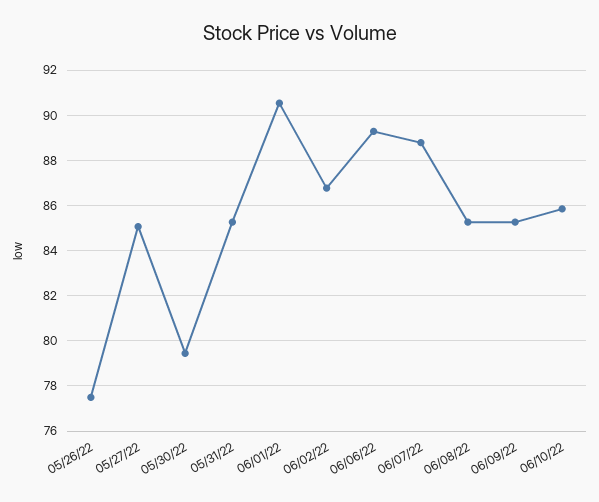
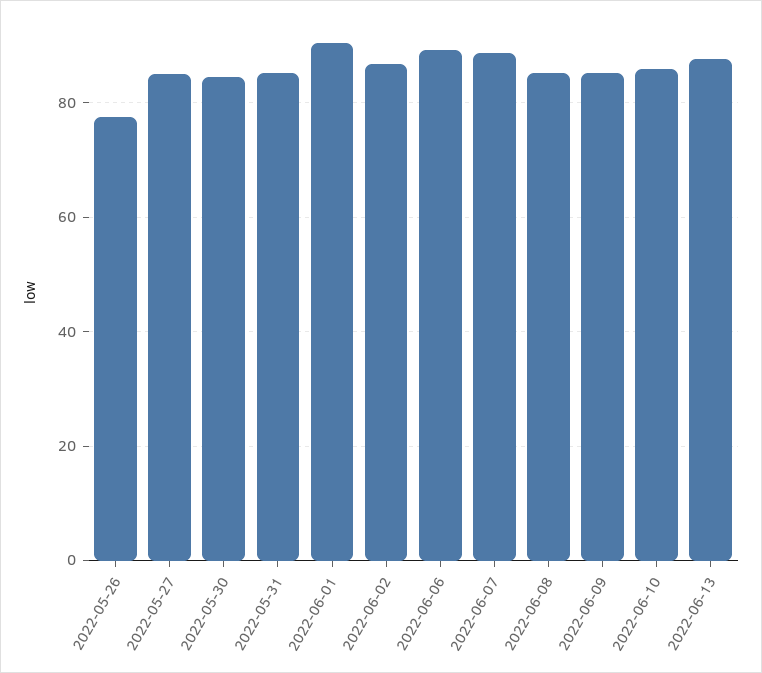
05/30/22: 79.5 -> 84
2022-06-13: none -> 88

